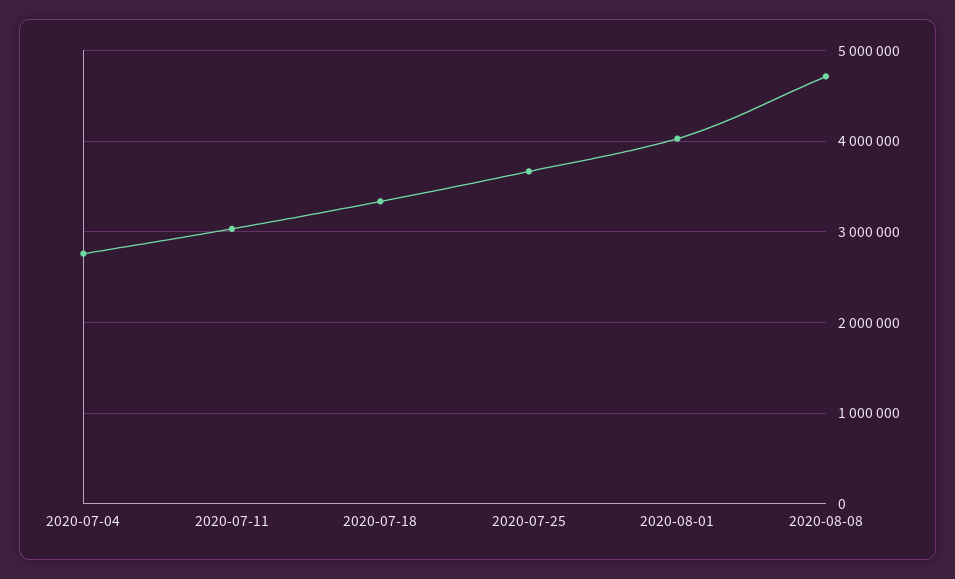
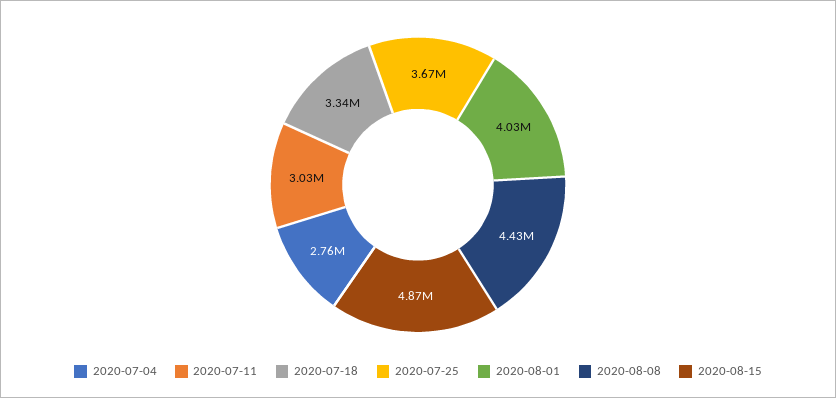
2020-08-08: 4700000 -> 4430000
2020-08-15: none -> 4870000

